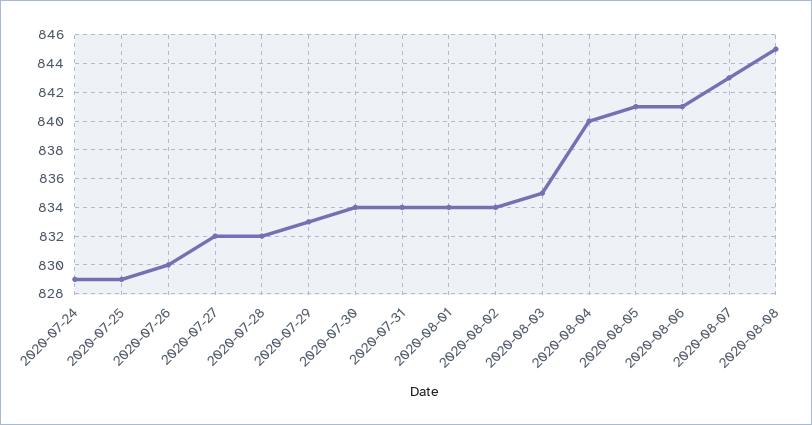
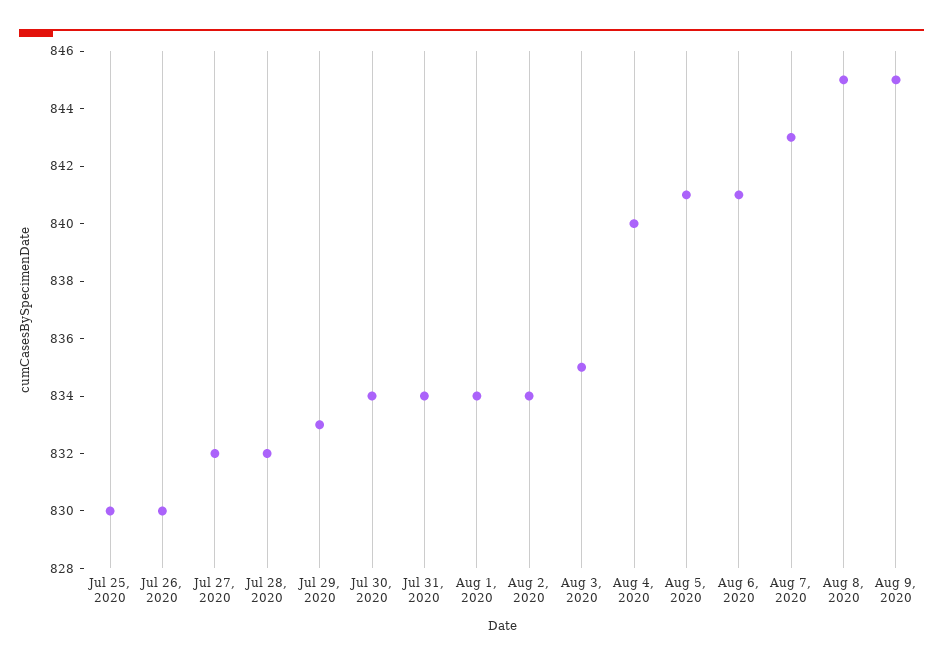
2020-07-24: 829 -> none
2020-07-25: 829 -> 830
Aug 9, 2020: none -> 845

